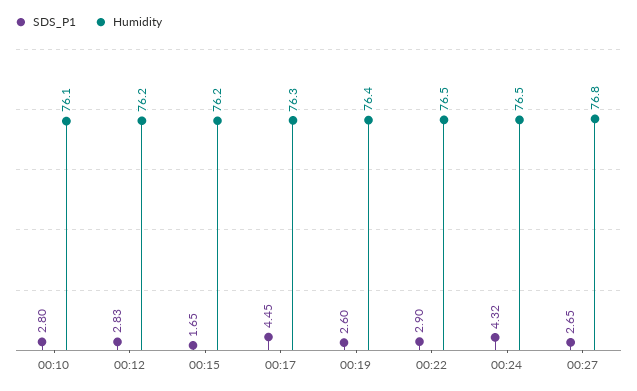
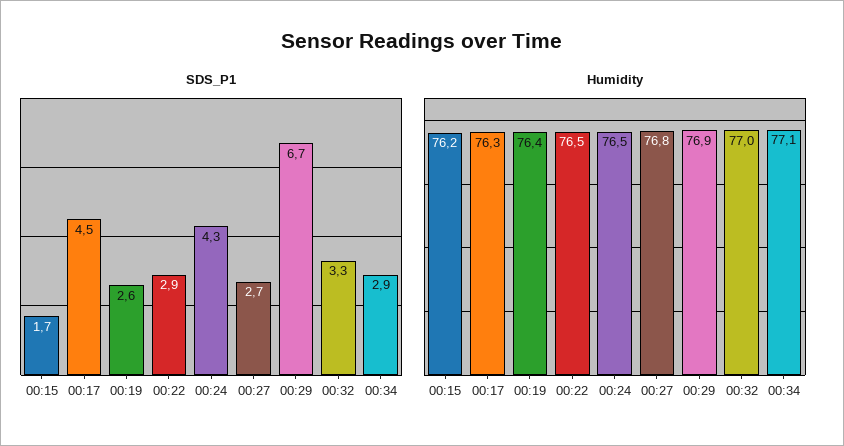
SDS_P1, 00:10: 2.8 -> none
Humidity, 00:10: 76.1 -> none
SDS_P1, 00:12: 2.83 -> none
Humidity, 00:12: 76.2 -> none
SDS_P1, 00:29: none -> 6.7
SDS_P1, 00:32: none -> 3.3
SDS_P1, 00:34: none -> 2.9
Humidity, 00:29: none -> 76.9
Humidity, 00:32: none -> 77
Humidity, 00:34: none -> 77.1

